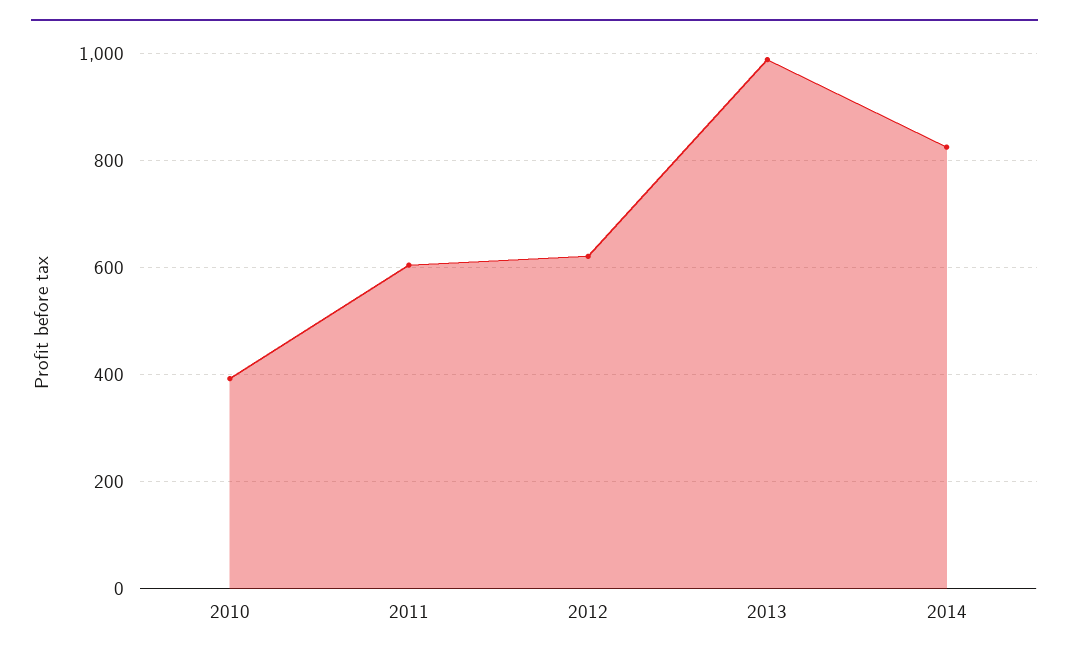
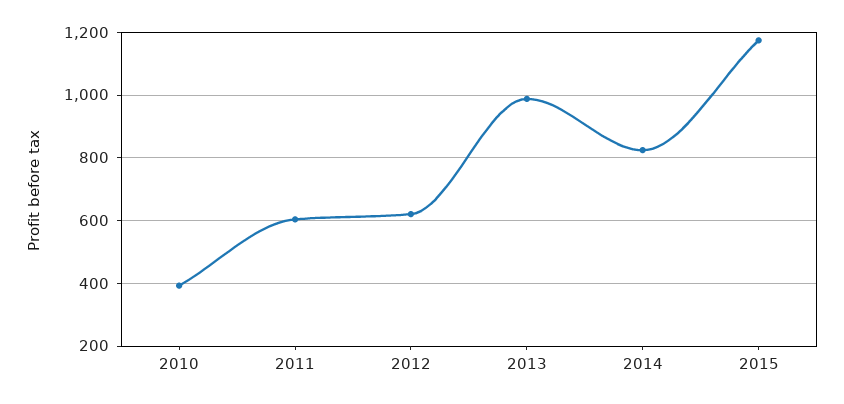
2015: none -> 1180

